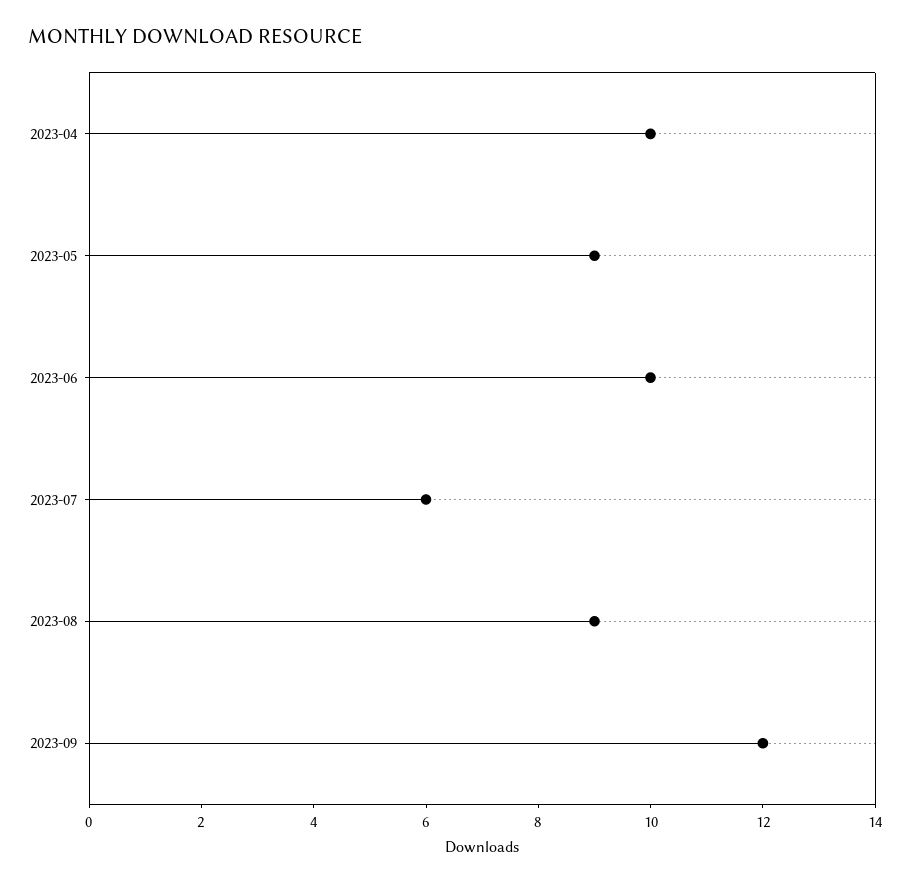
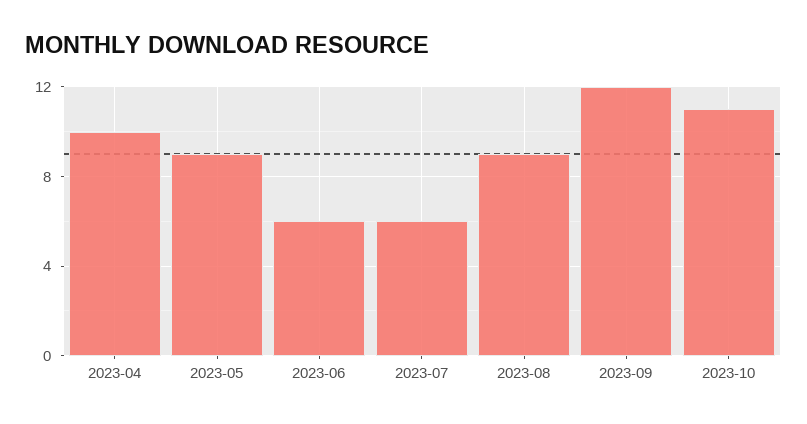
2023-06: 10 -> 6
2023-10: none -> 11

